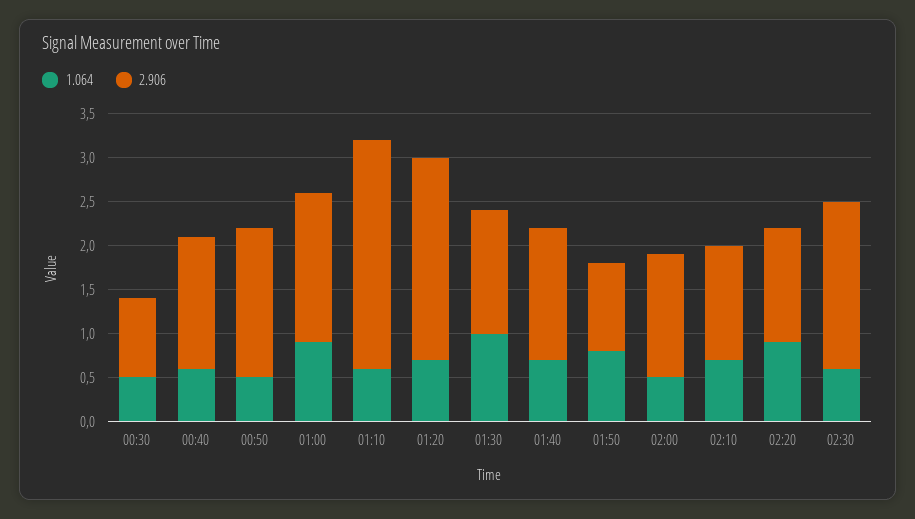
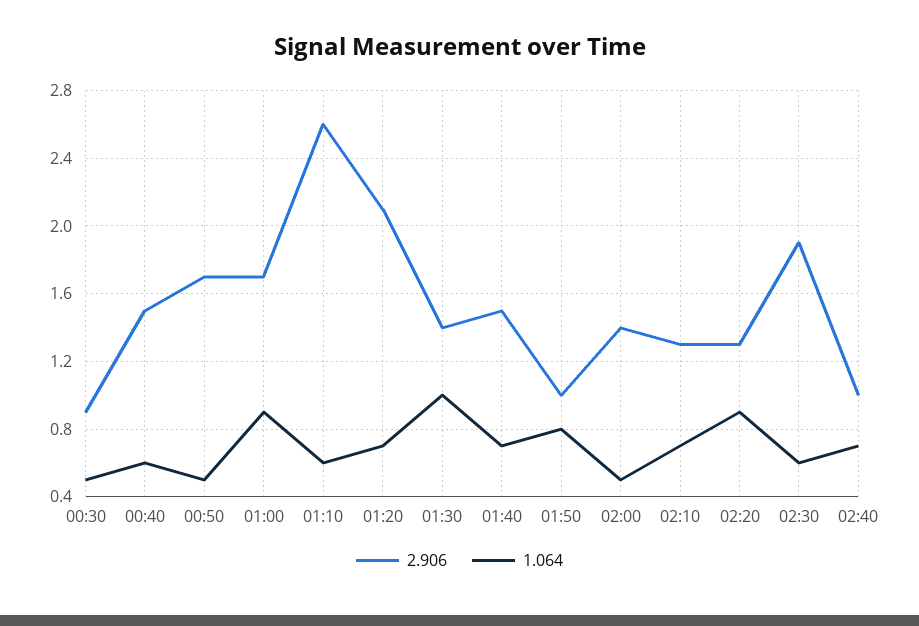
2.906, 01:20: 2.3 -> 2.1
2.906, 02:40: none -> 1
1.064, 02:40: none -> 0.7

